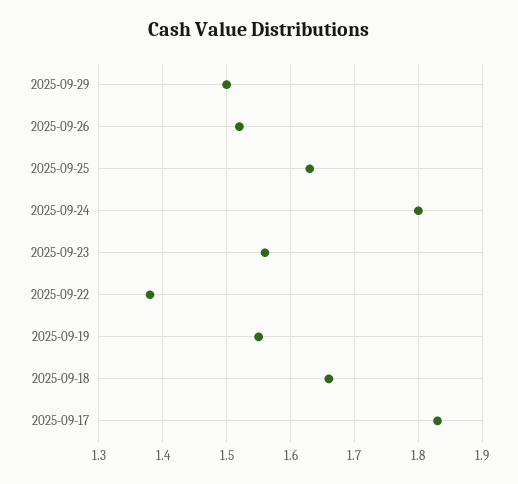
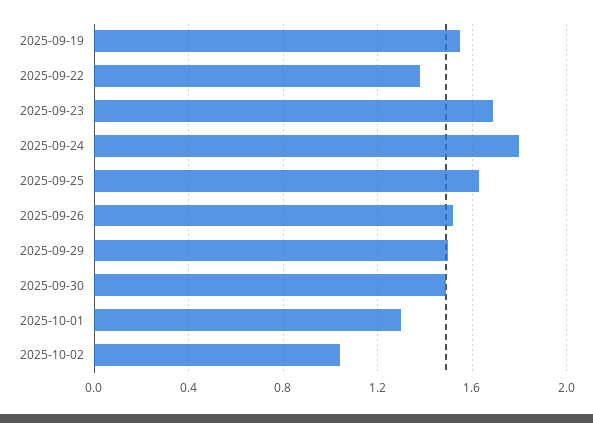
2025-09-23: 1.56 -> 1.7
2025-09-18: 1.66 -> none
2025-09-17: 1.83 -> none
2025-09-30: none -> 1.5
2025-10-01: none -> 1.3
2025-10-02: none -> 1.05

